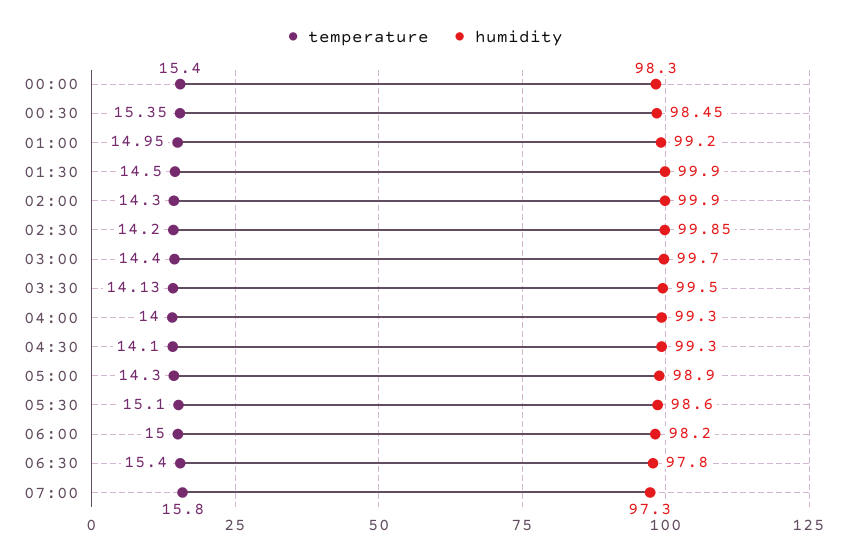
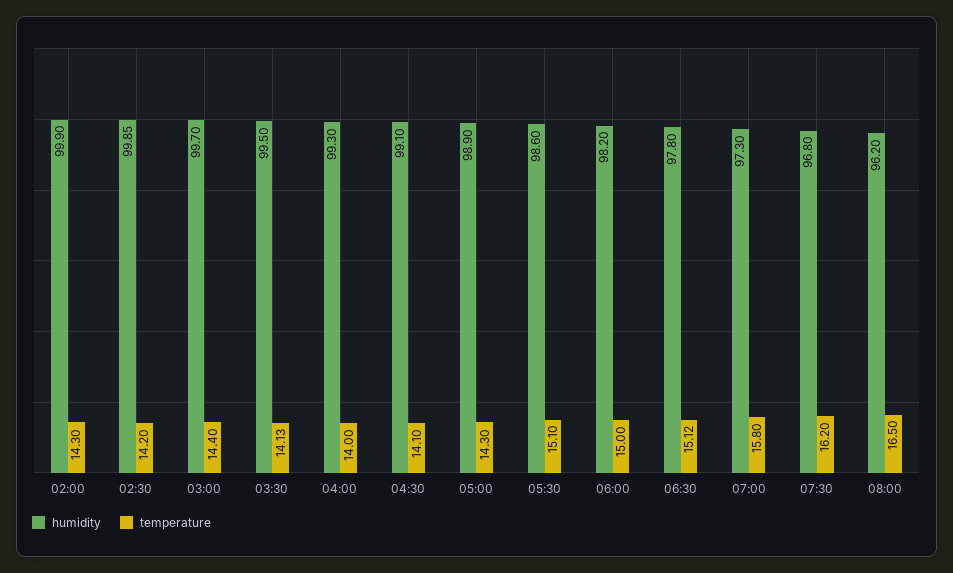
temperature, 00:00: 15.4 -> none
humidity, 00:00: 98.3 -> none
temperature, 00:30: 15.35 -> none
humidity, 00:30: 98.45 -> none
temperature, 01:00: 14.95 -> none
humidity, 01:00: 99.2 -> none
temperature, 01:30: 14.5 -> none
humidity, 01:30: 99.9 -> none
humidity, 04:30: 99.3 -> 99.1
temperature, 06:30: 15.4 -> 15.12
humidity, 07:30: none -> 96.8
temperature, 07:30: none -> 16.2
humidity, 08:00: none -> 96.2
temperature, 08:00: none -> 16.5

